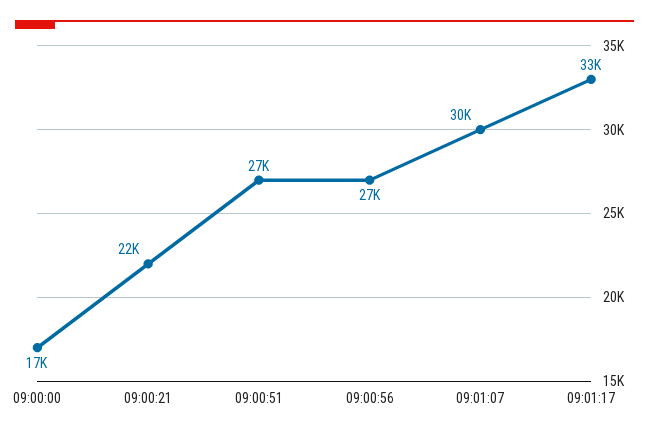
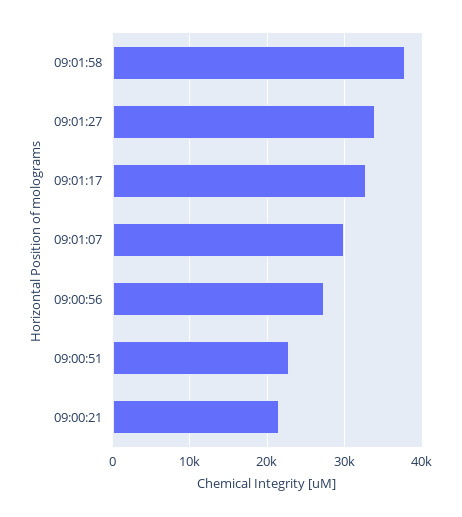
09:00:00: 17000 -> none
09:00:51: 27000 -> 23000
09:01:58: none -> 38000
09:01:27: none -> 34000

